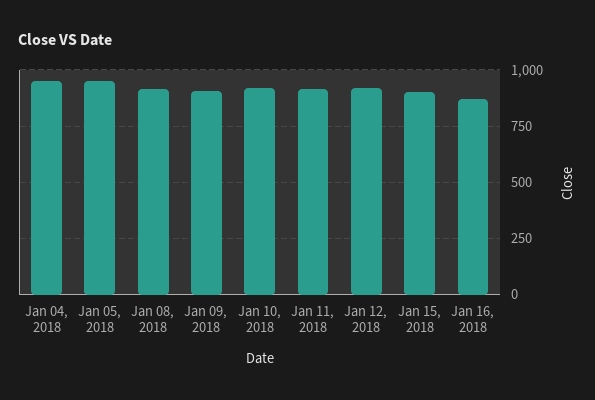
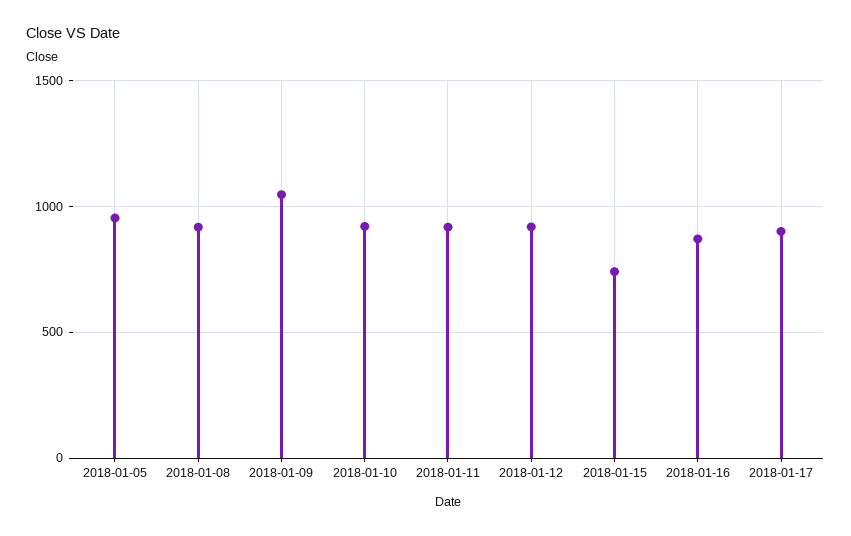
Jan 04, 2018: 950 -> none
Jan 09, 2018: 900 -> 1050
Jan 15, 2018: 900 -> 750
2018-01-17: none -> 900

